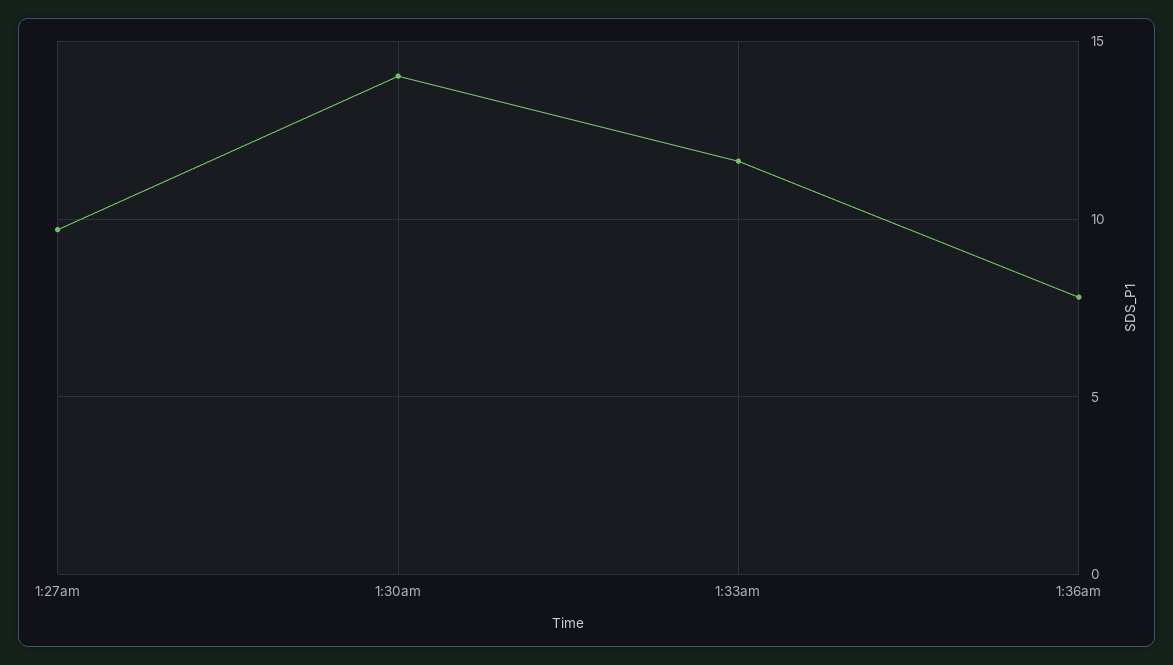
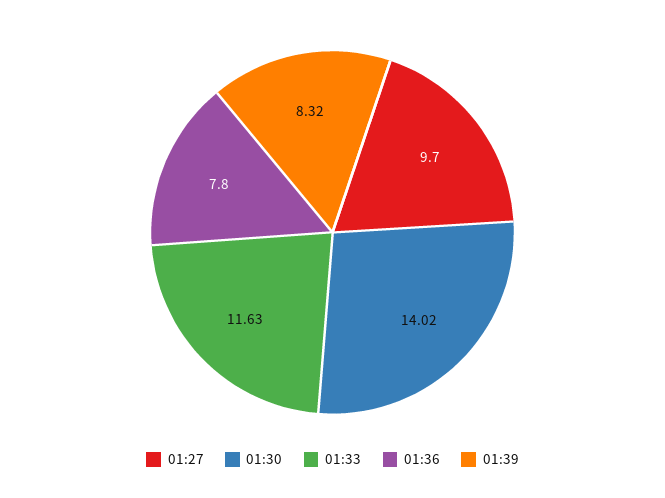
01:39: none -> 8.32

